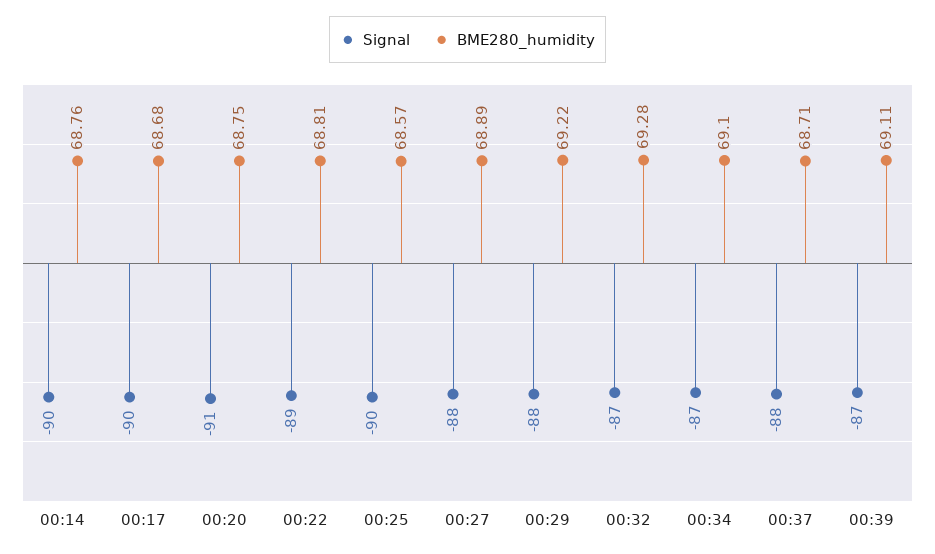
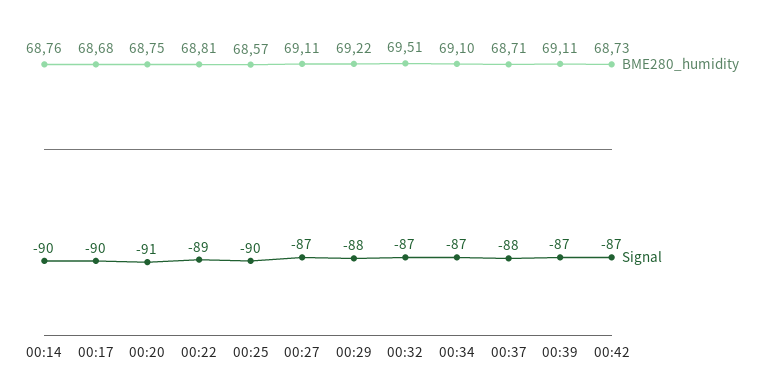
Signal, 00:27: -88 -> -87
BME280_humidity, 00:27: 68.89 -> 69.11
BME280_humidity, 00:32: 69.28 -> 69.51
BME280_humidity, 00:42: none -> 68.73
Signal, 00:42: none -> -87

